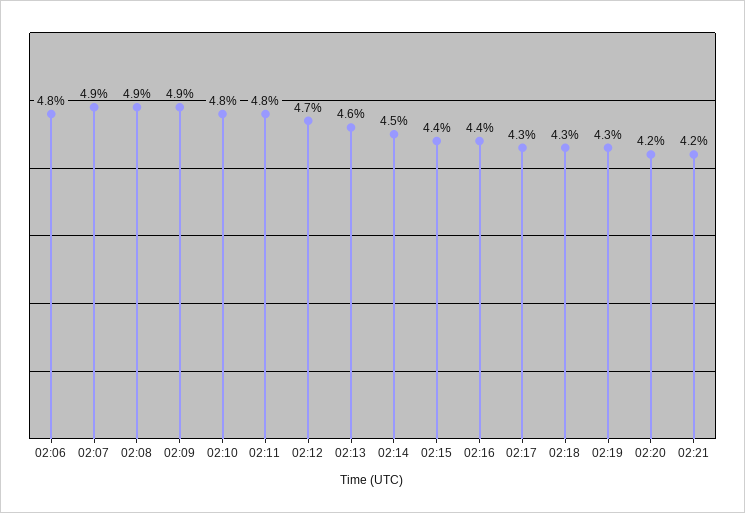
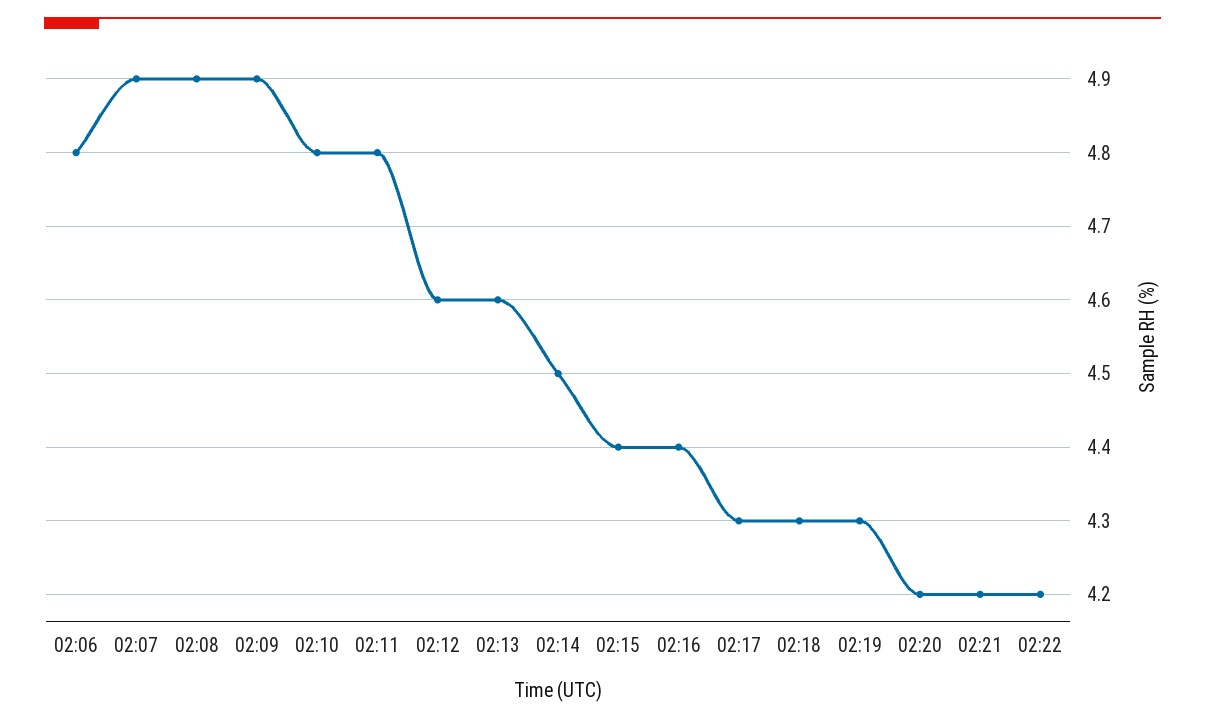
02:12: 4.7 -> 4.6
02:22: none -> 4.2

